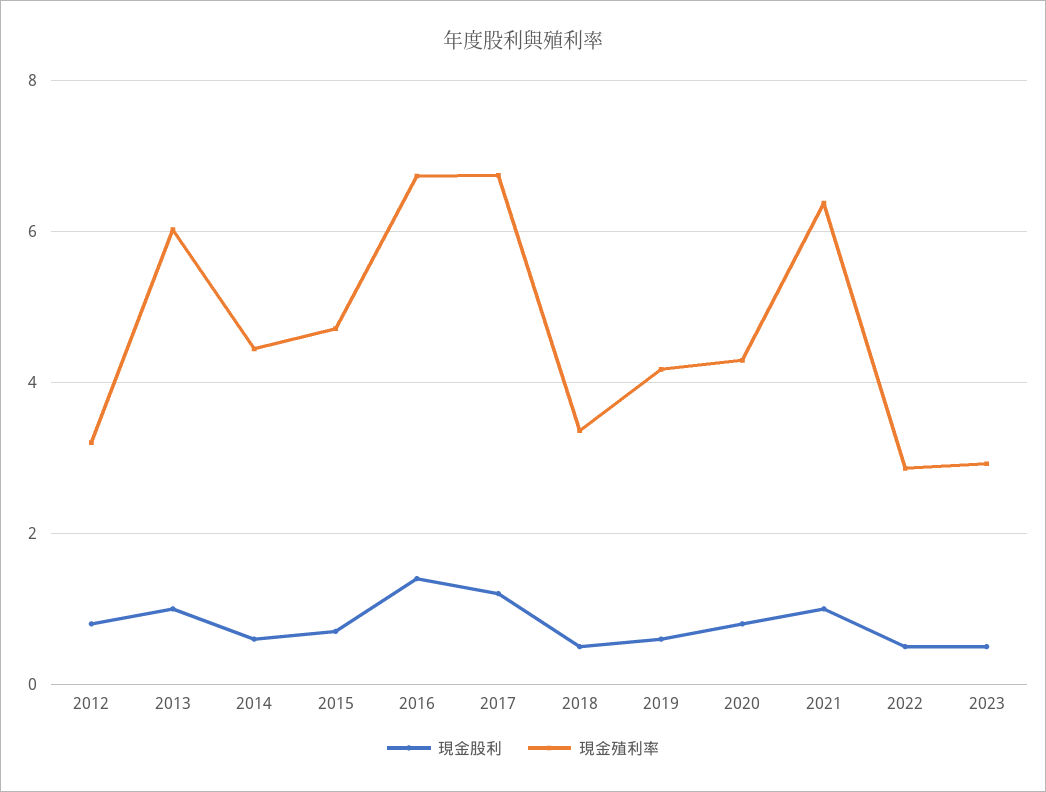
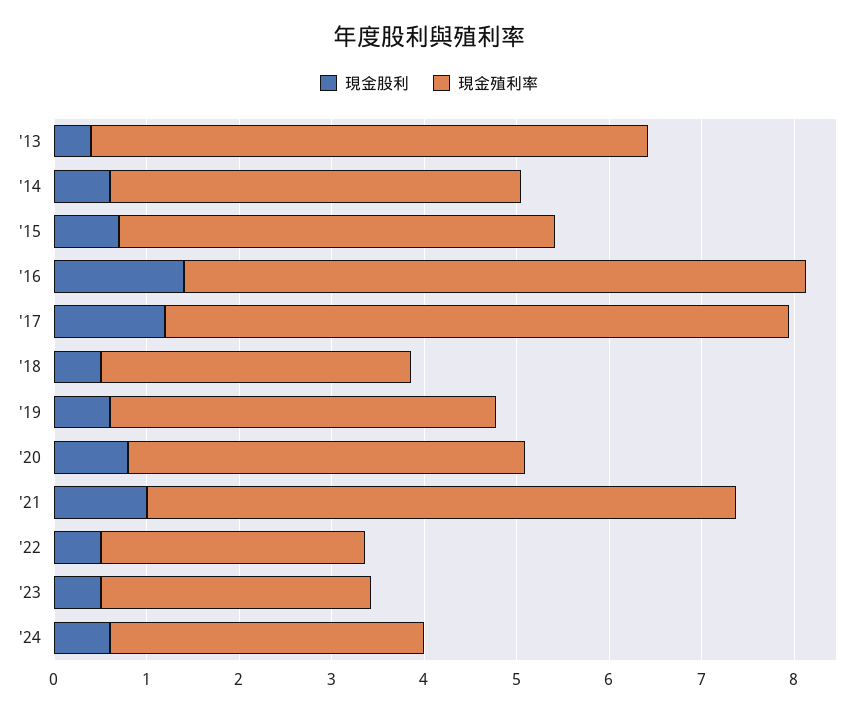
現金股利, 2012: 0.8 -> none
現金殖利率, 2012: 3.2 -> none
現金股利, 2013: 1 -> 0.4
現金股利, '24: none -> 0.6
現金殖利率, '24: none -> 3.4

